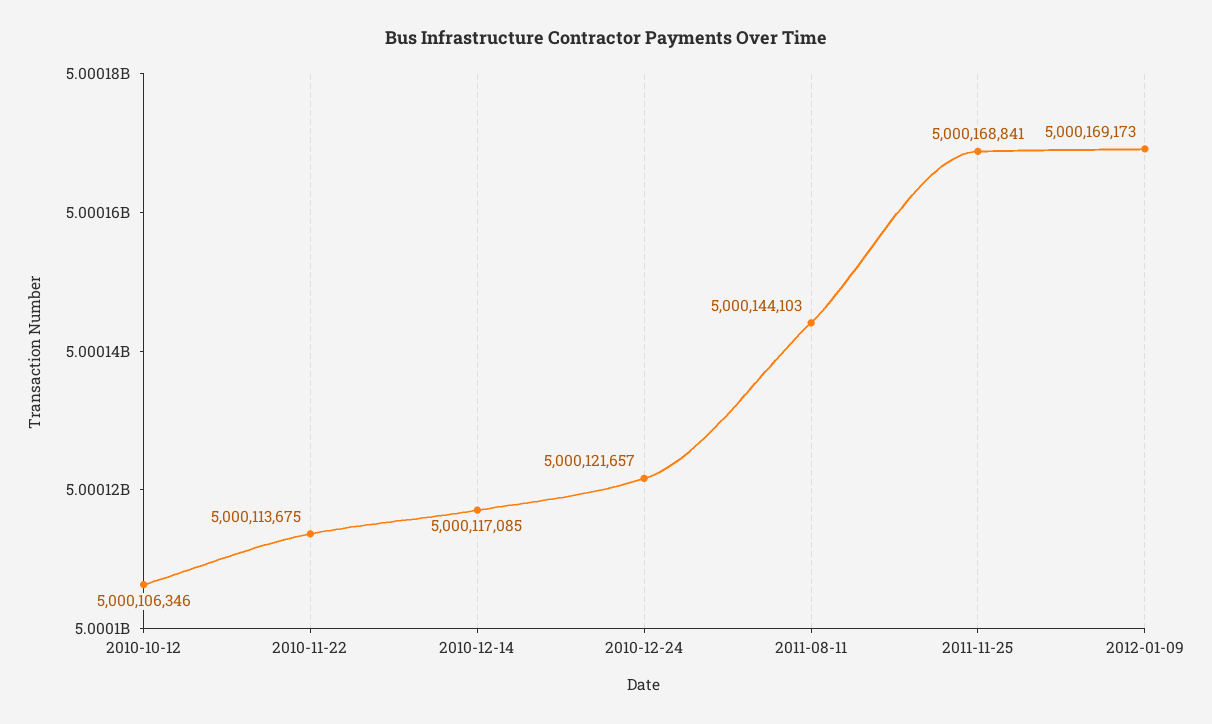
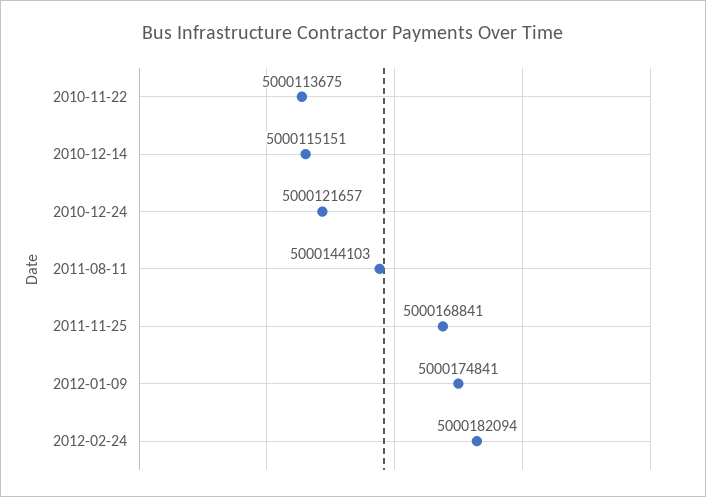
2010-10-12: 5000106346 -> none
2010-12-14: 5000117085 -> 5000115151
2012-01-09: 5000169173 -> 5000174841
2012-02-24: none -> 5000182094

